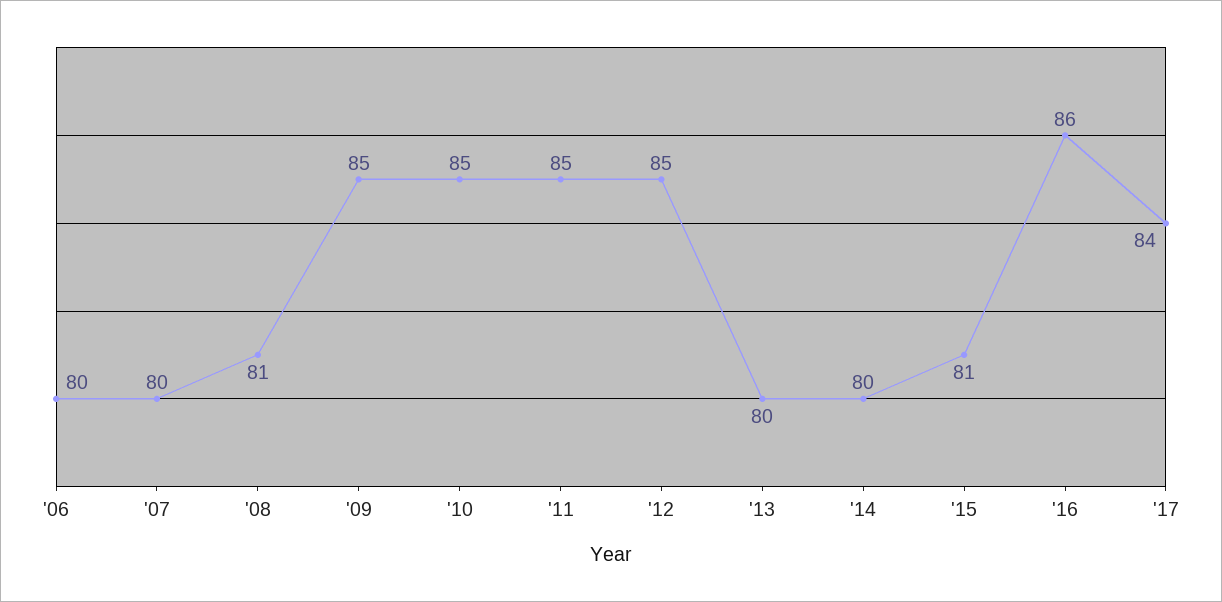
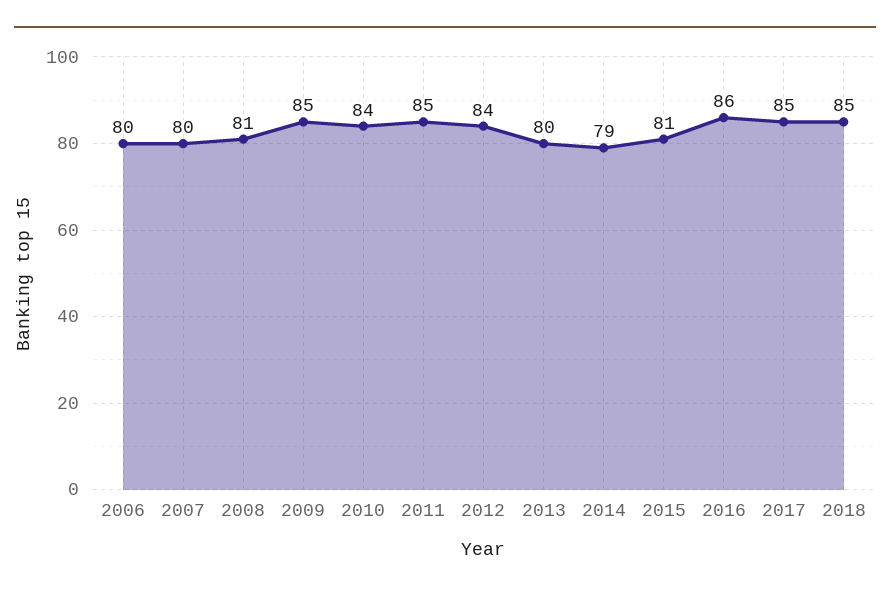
'10: 85 -> 84
'12: 85 -> 84
'14: 80 -> 79
'17: 84 -> 85
2018: none -> 85

